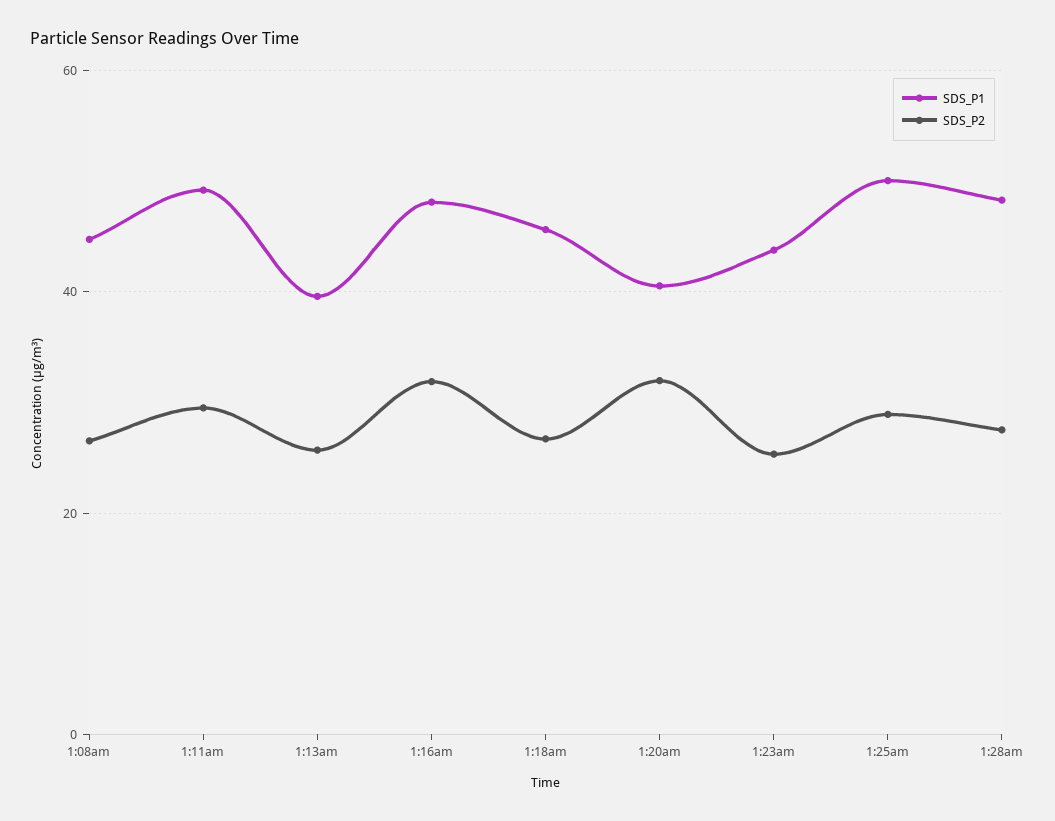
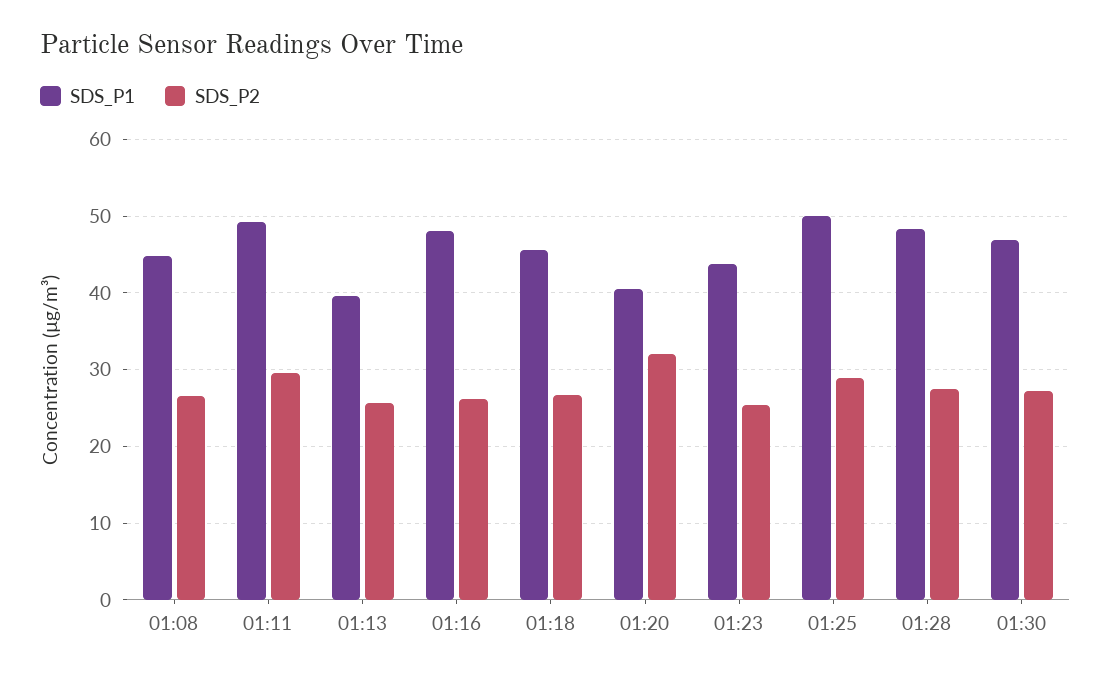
SDS_P2, 1:16am: 32 -> 26
SDS_P1, 01:30: none -> 47
SDS_P2, 01:30: none -> 27

